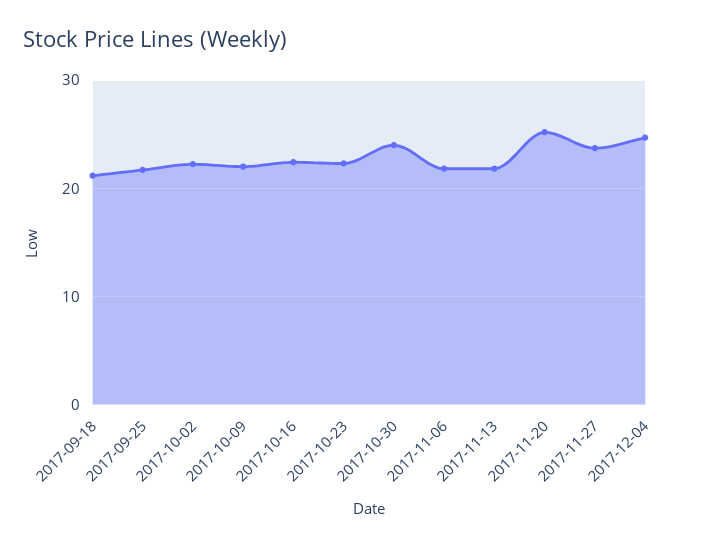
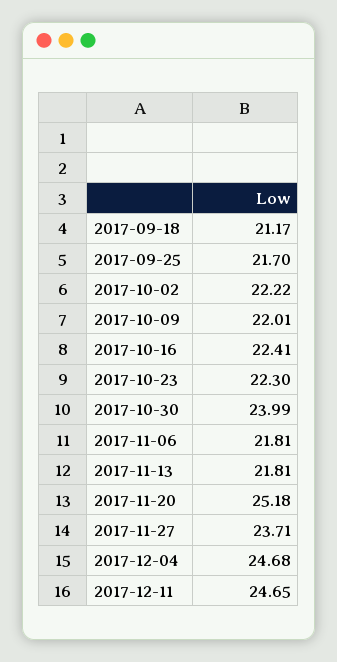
2017-12-11: none -> 24.65

